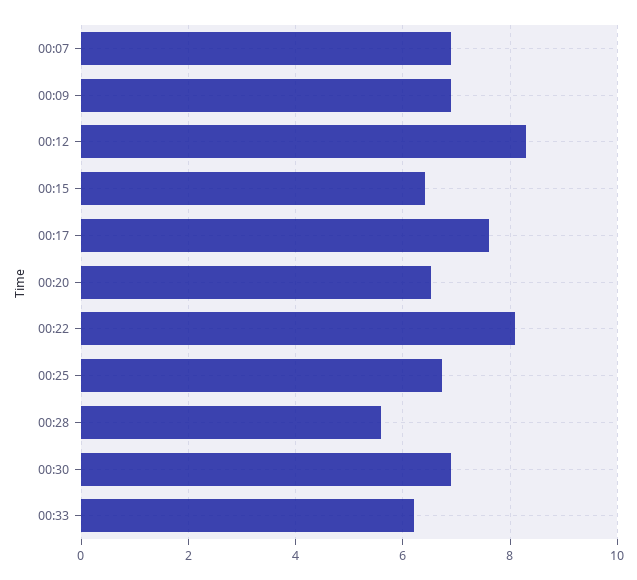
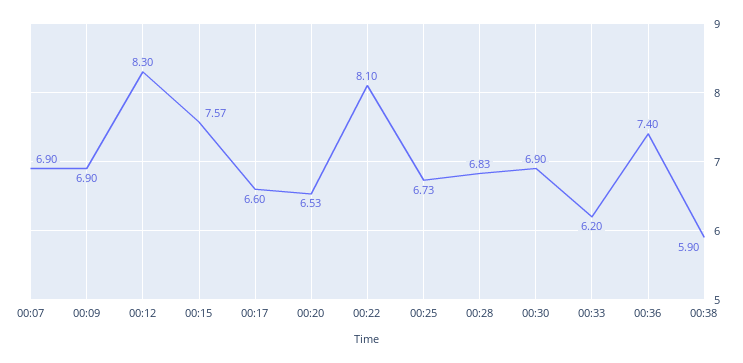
00:15: 6.4 -> 7.57
00:17: 7.6 -> 6.6
00:28: 5.6 -> 6.83
00:36: none -> 7.4
00:38: none -> 5.9

